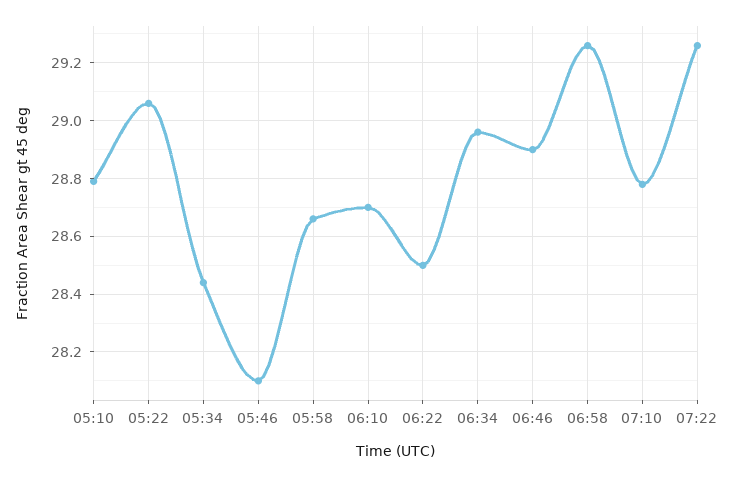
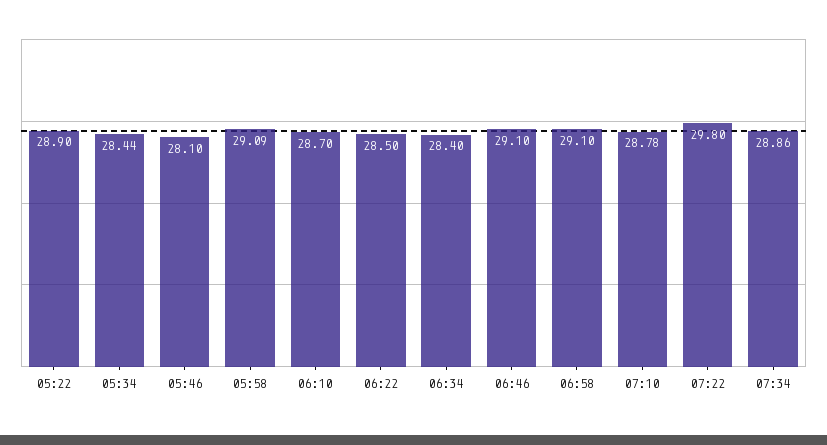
05:10: 28.8 -> none
05:22: 29.05 -> 28.9
05:58: 28.65 -> 29.09
06:34: 28.95 -> 28.4
06:46: 28.9 -> 29.1
06:58: 29.25 -> 29.1
07:22: 29.25 -> 29.8
07:34: none -> 28.86

